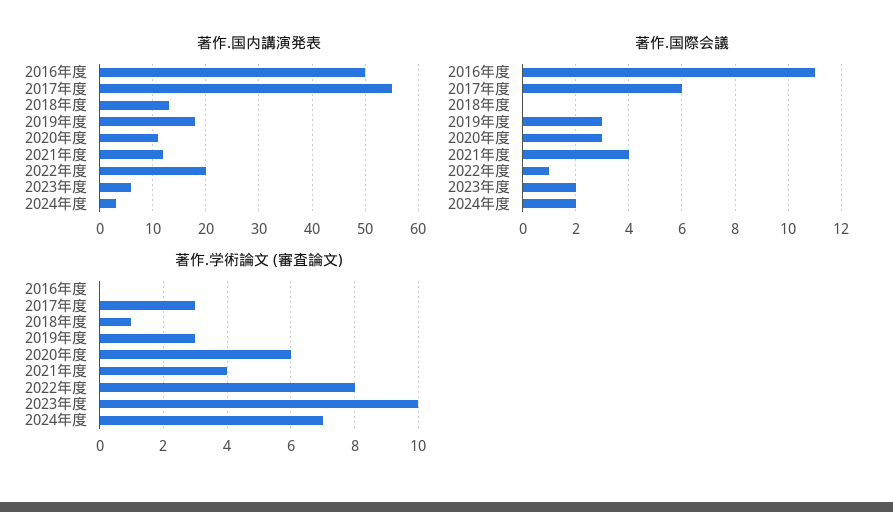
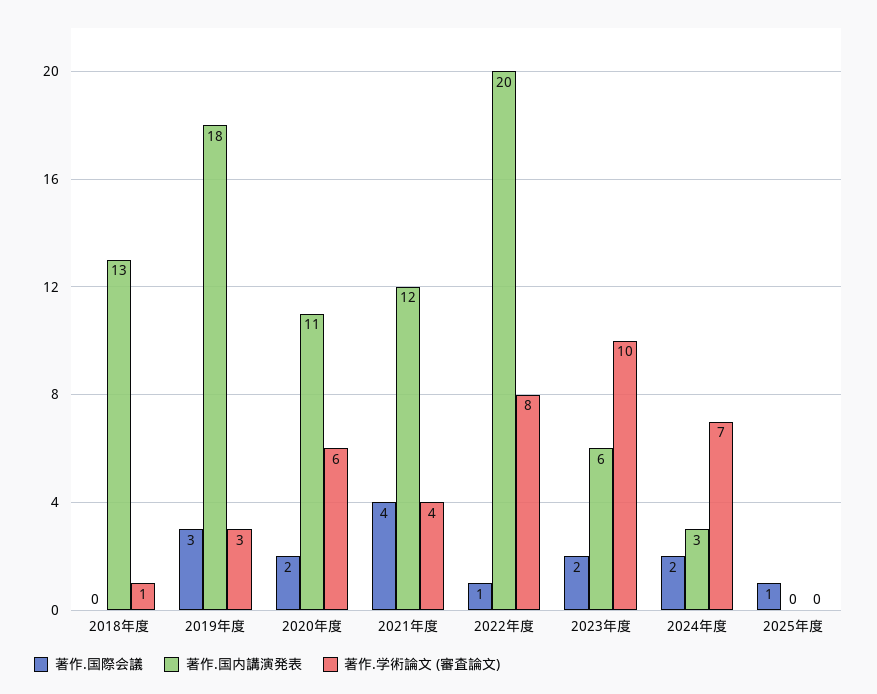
著作.国内講演発表, 2016年度: 50 -> none
著作.国内講演発表, 2017年度: 55 -> none
著作.国際会議, 2016年度: 11 -> none
著作.国際会議, 2017年度: 6 -> none
著作.国際会議, 2020年度: 3 -> 2
著作.学術論文 (審査論文), 2016年度: 0 -> none
著作.学術論文 (審査論文), 2017年度: 3 -> none
著作.国際会議, 2025年度: none -> 1
著作.国内講演発表, 2025年度: none -> 0
著作.学術論文 (審査論文), 2025年度: none -> 0

